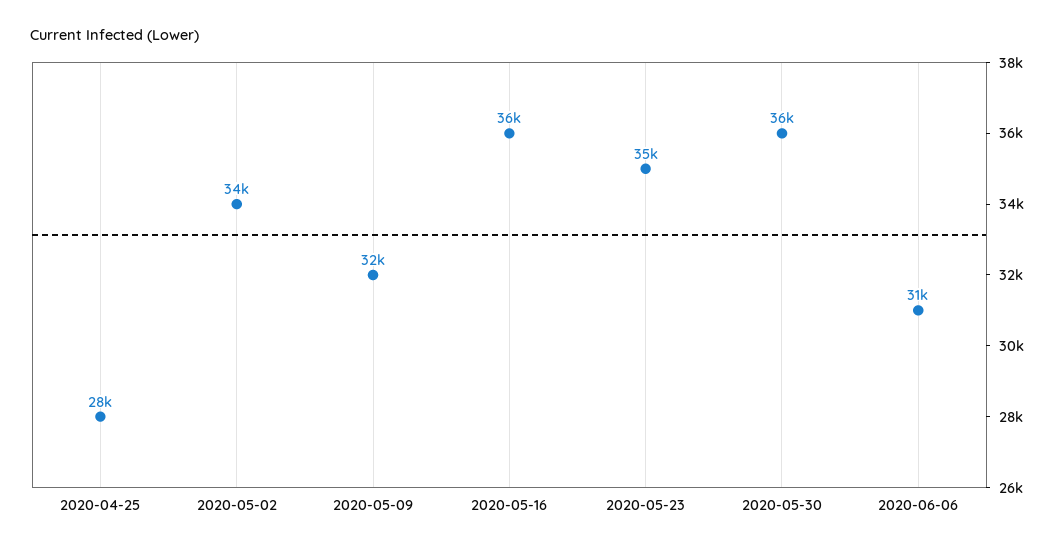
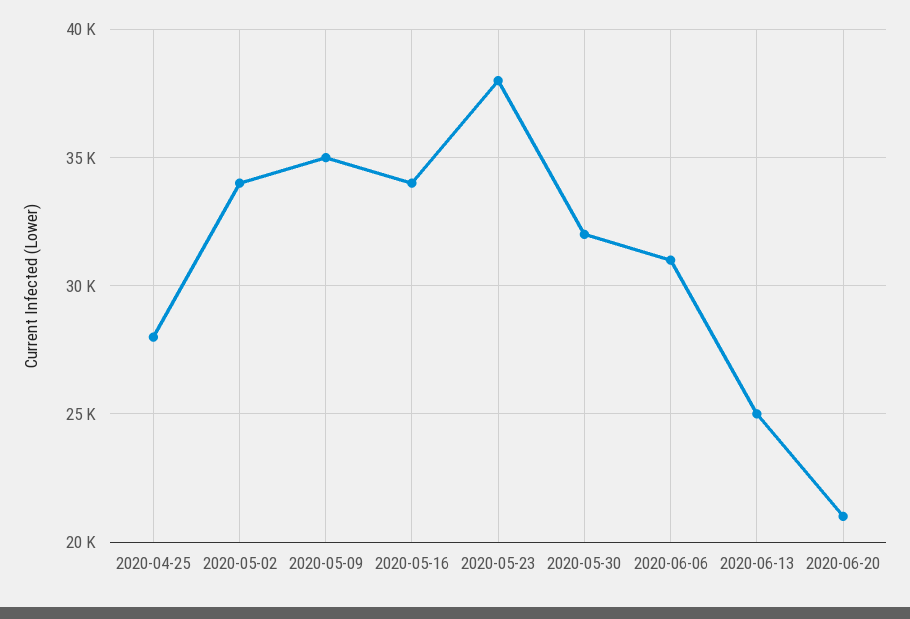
2020-05-09: 32000 -> 35000
2020-05-16: 36000 -> 34000
2020-05-23: 35000 -> 38000
2020-05-30: 36000 -> 32000
2020-06-13: none -> 25000
2020-06-20: none -> 21000

